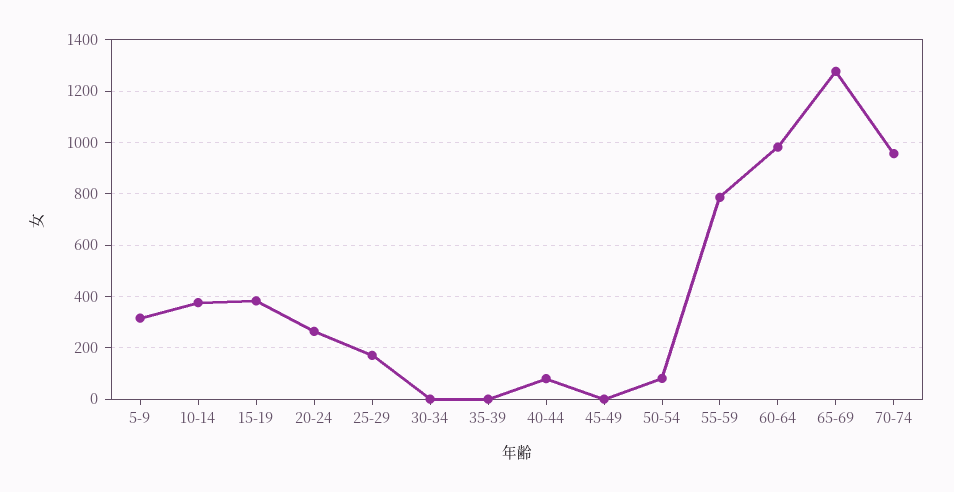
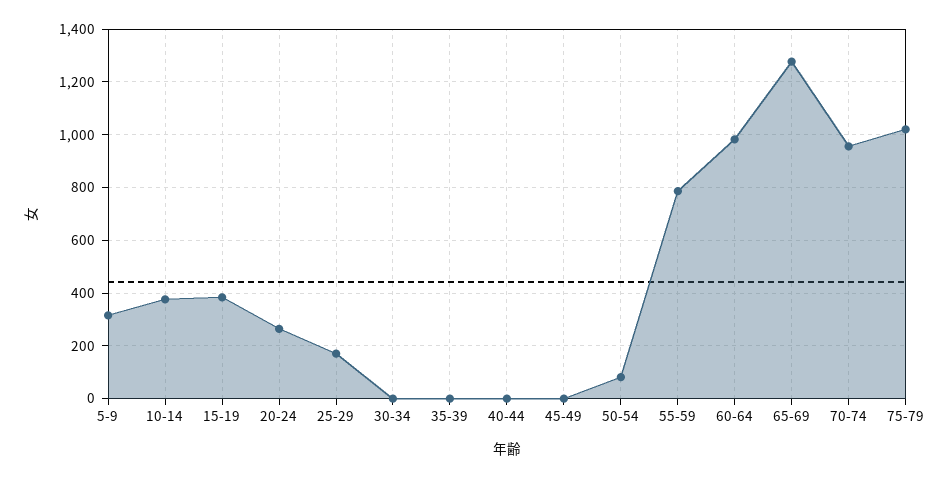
40-44: 75 -> 0
75-79: none -> 1025

